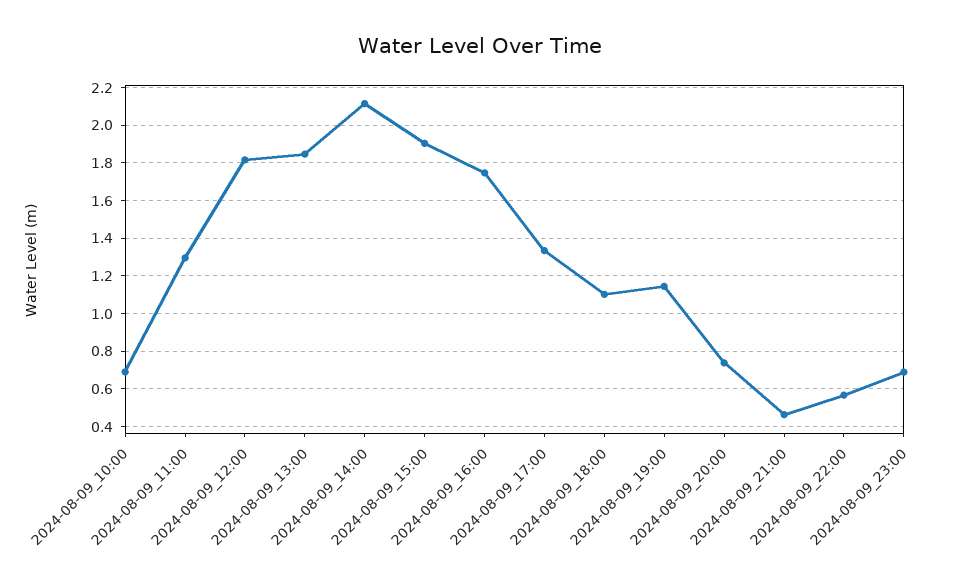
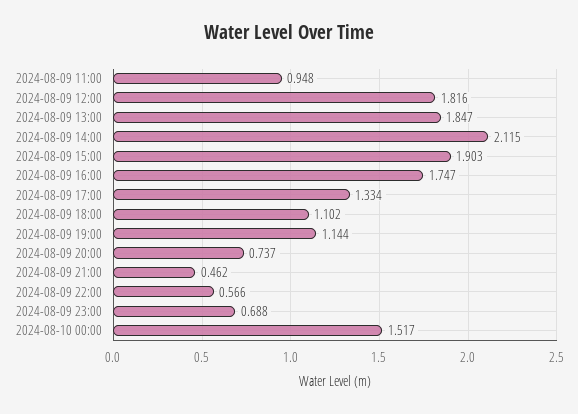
2024-08-09_10:00: 0.7 -> none
2024-08-09_11:00: 1.3 -> 0.948
2024-08-10 00:00: none -> 1.517

